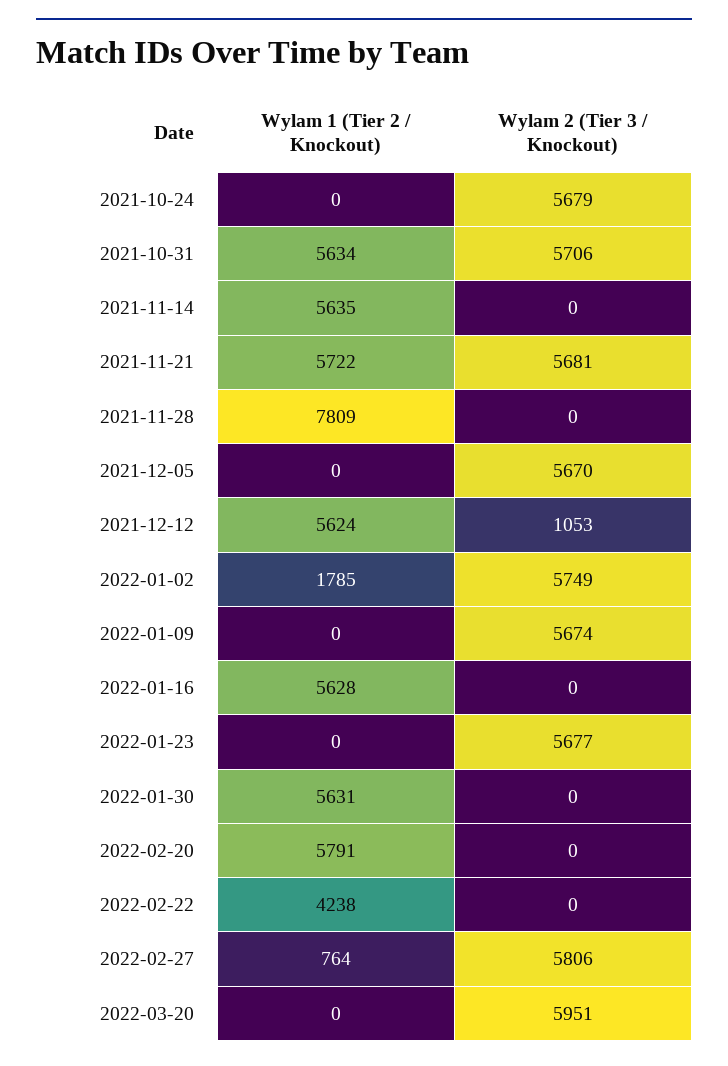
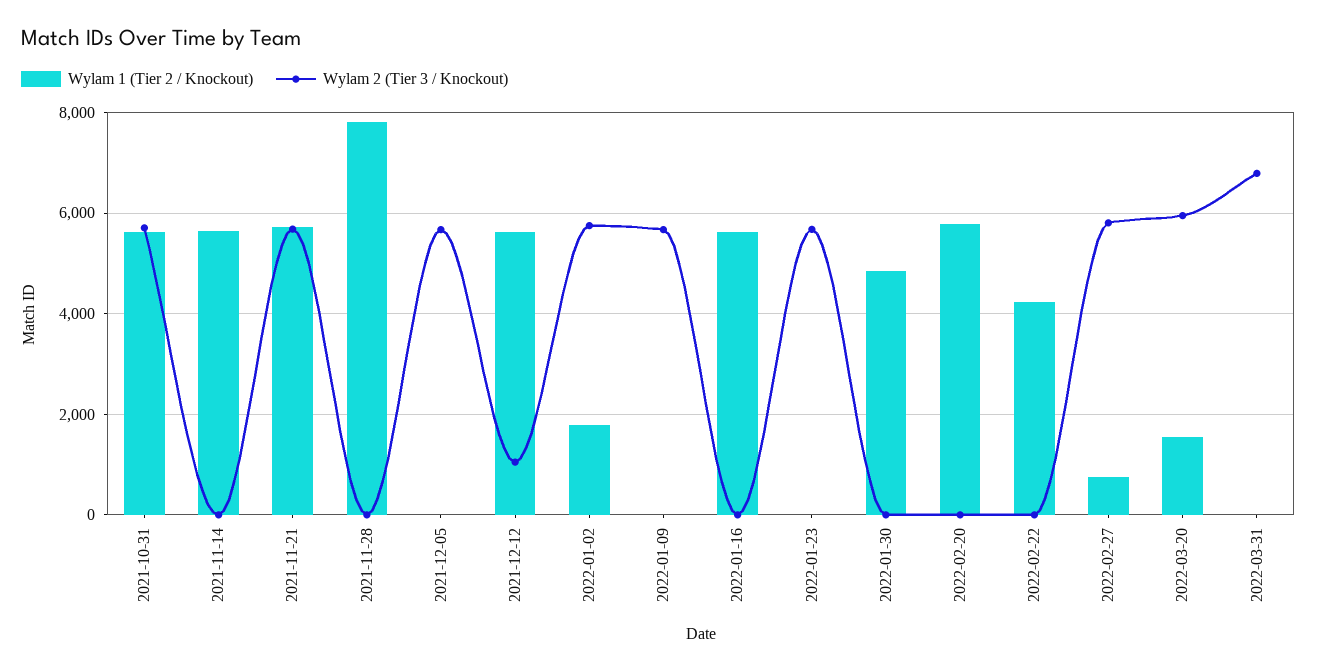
Wylam 1 (Tier 2 / Knockout), 2021-10-24: 0 -> none
Wylam 2 (Tier 3 / Knockout), 2021-10-24: 5679 -> none
Wylam 1 (Tier 2 / Knockout), 2022-01-30: 5631 -> 4800
Wylam 1 (Tier 2 / Knockout), 2022-03-20: 0 -> 1600
Wylam 1 (Tier 2 / Knockout), 2022-03-31: none -> 0
Wylam 2 (Tier 3 / Knockout), 2022-03-31: none -> 6800

